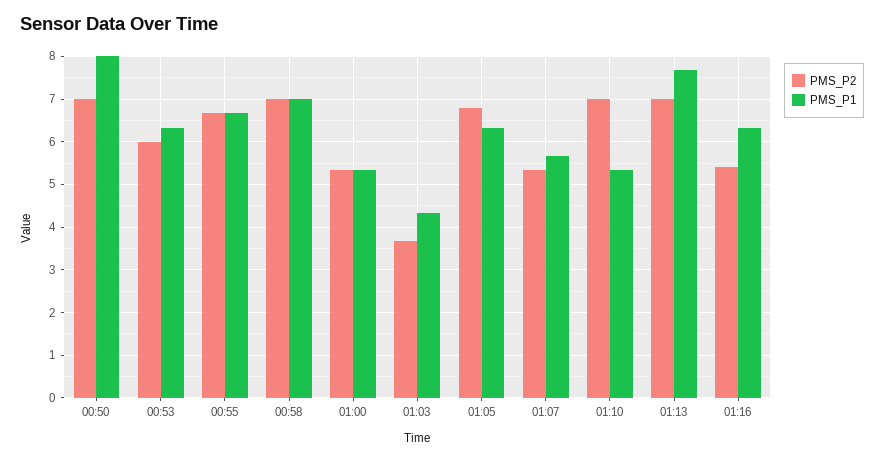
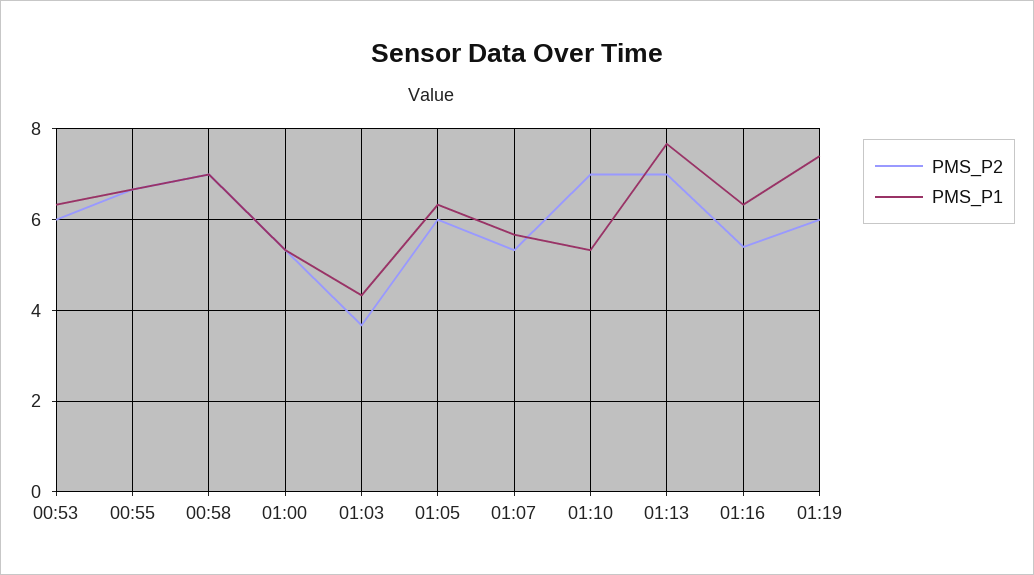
PMS_P2, 00:50: 7 -> none
PMS_P1, 00:50: 8 -> none
PMS_P2, 01:05: 6.8 -> 6
PMS_P2, 01:19: none -> 6
PMS_P1, 01:19: none -> 7.4

